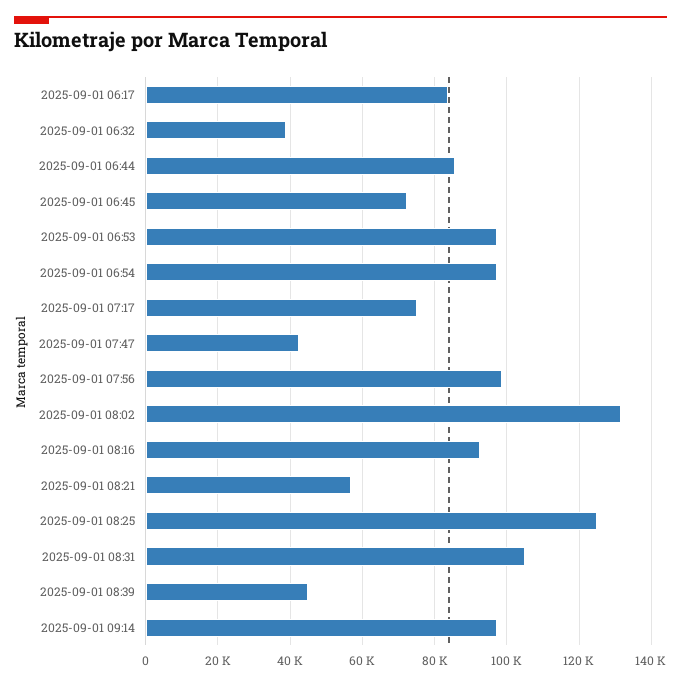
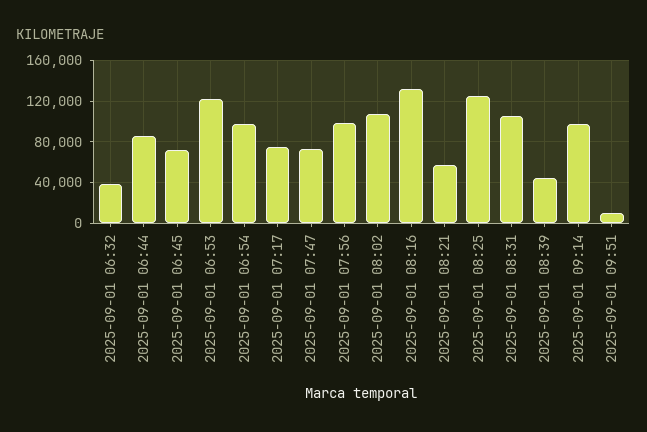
2025-09-01 06:17: 84000 -> none
2025-09-01 06:53: 98000 -> 120000
2025-09-01 07:47: 42000 -> 70000
2025-09-01 08:02: 132000 -> 110000
2025-09-01 08:16: 92000 -> 130000
2025-09-01 09:51: none -> 10000

